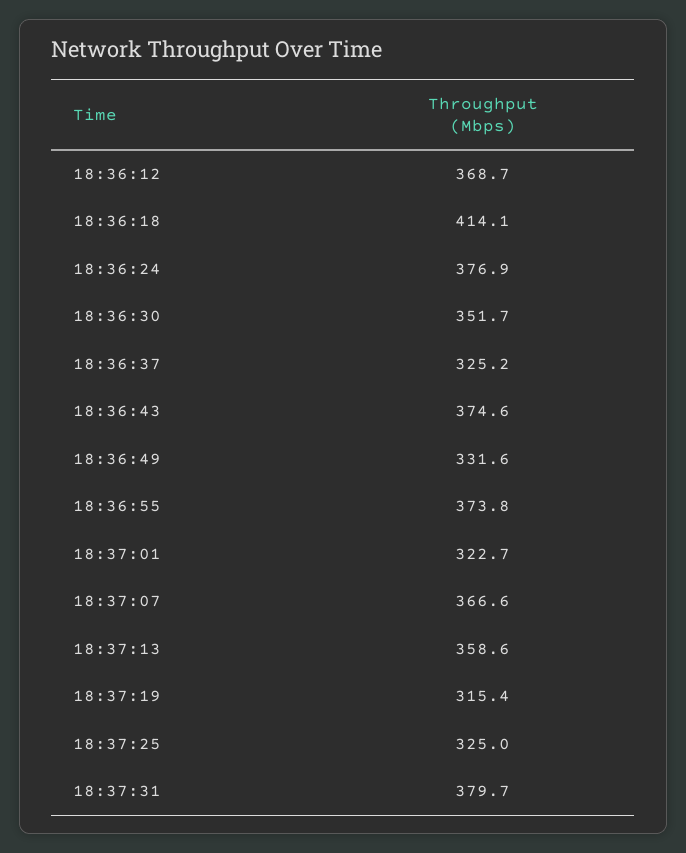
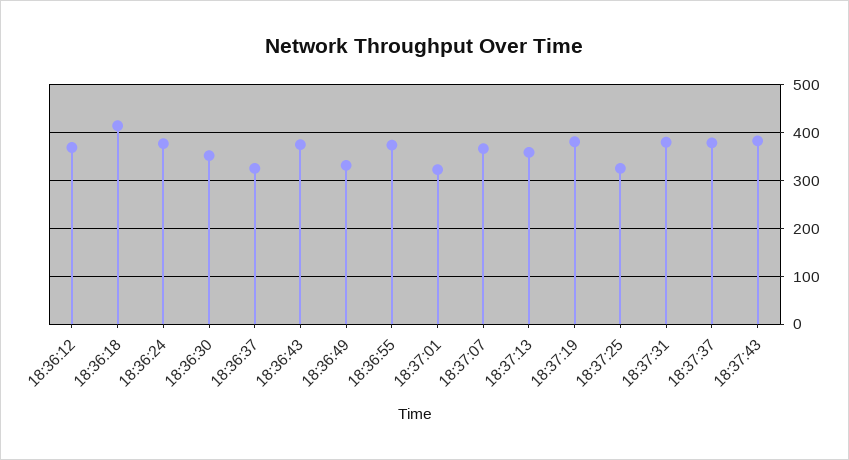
18:37:19: 315.4 -> 380
18:37:37: none -> 380
18:37:43: none -> 380

